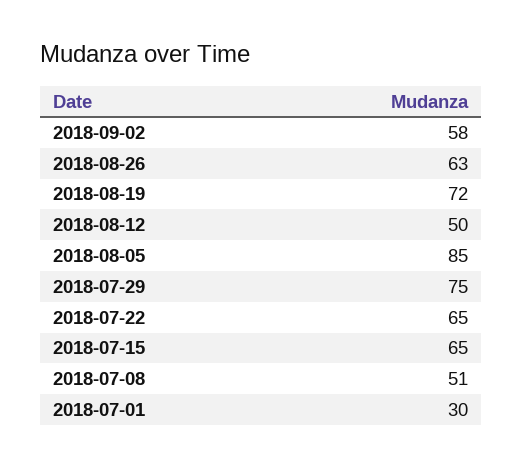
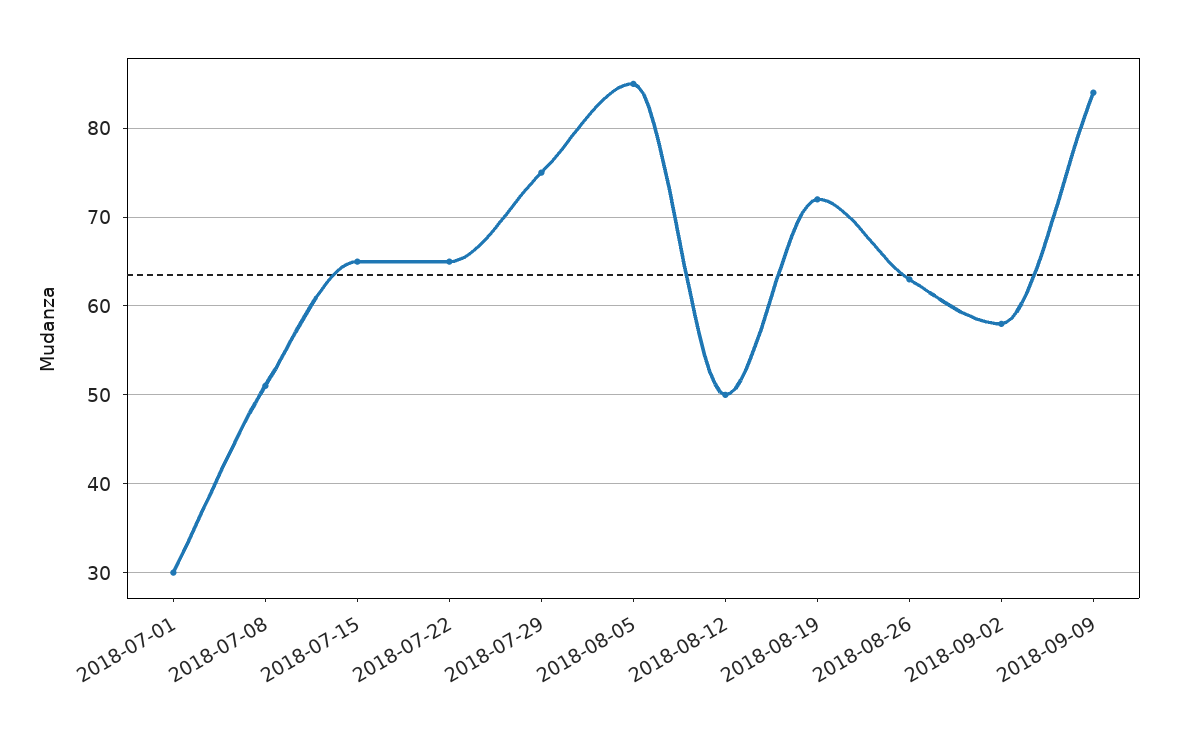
2018-09-09: none -> 84

